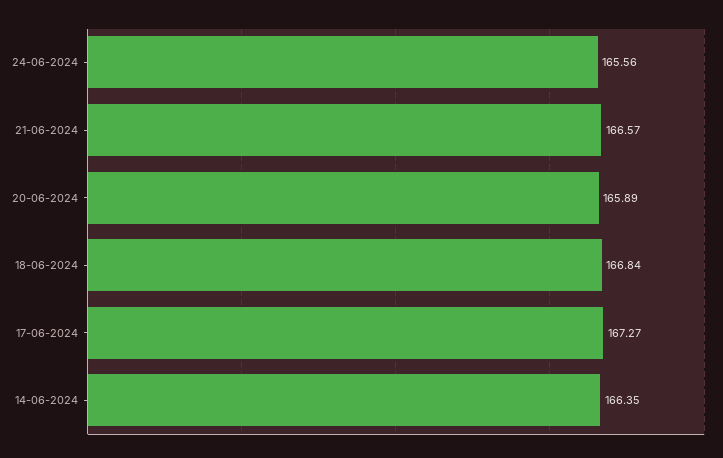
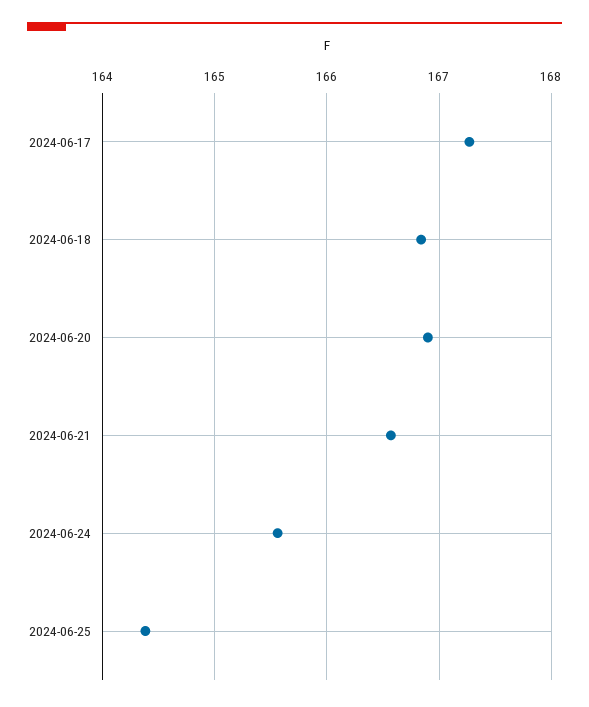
20-06-2024: 165.89 -> 166.9
14-06-2024: 166.35 -> none
2024-06-25: none -> 164.4

